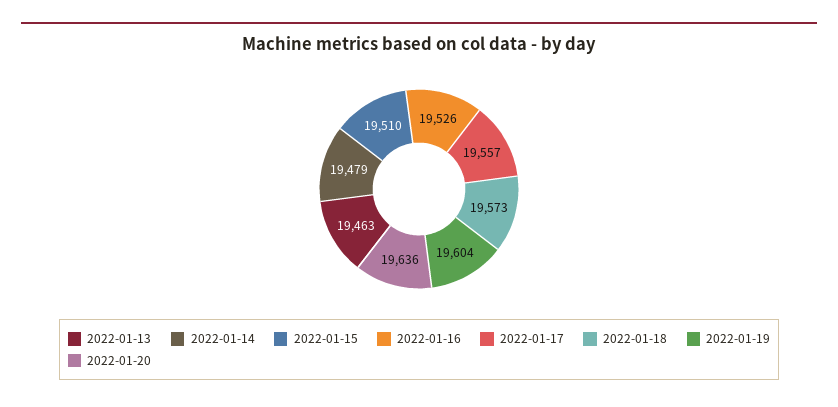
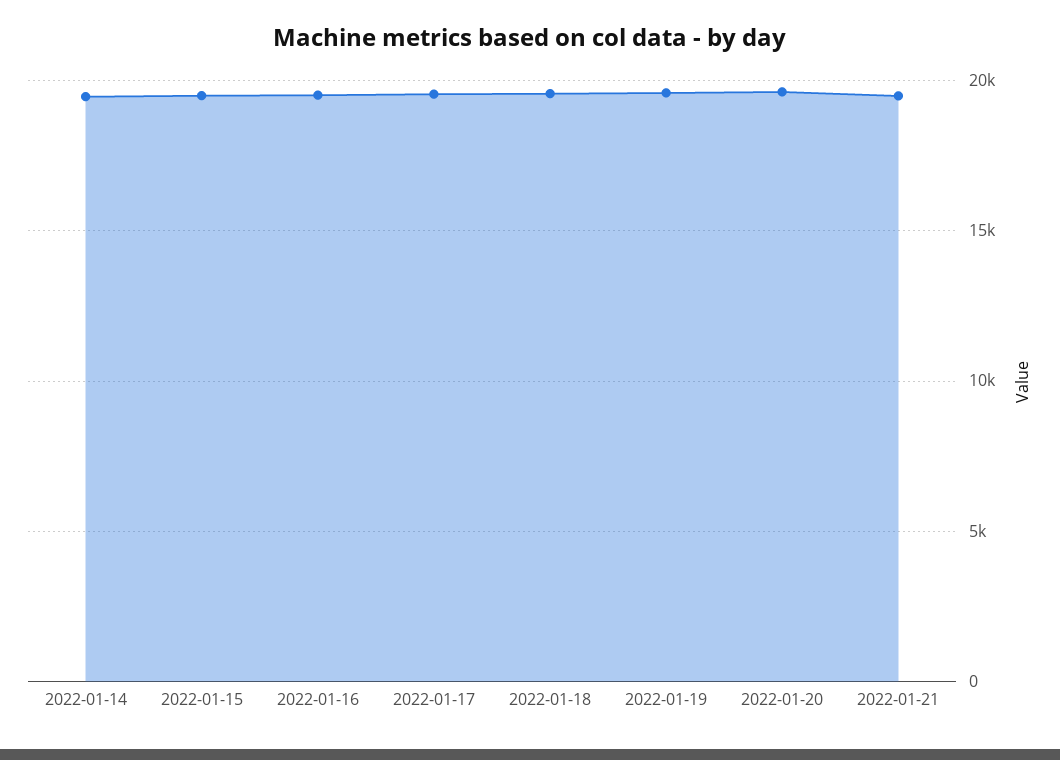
2022-01-13: 19463 -> none
2022-01-21: none -> 19500

